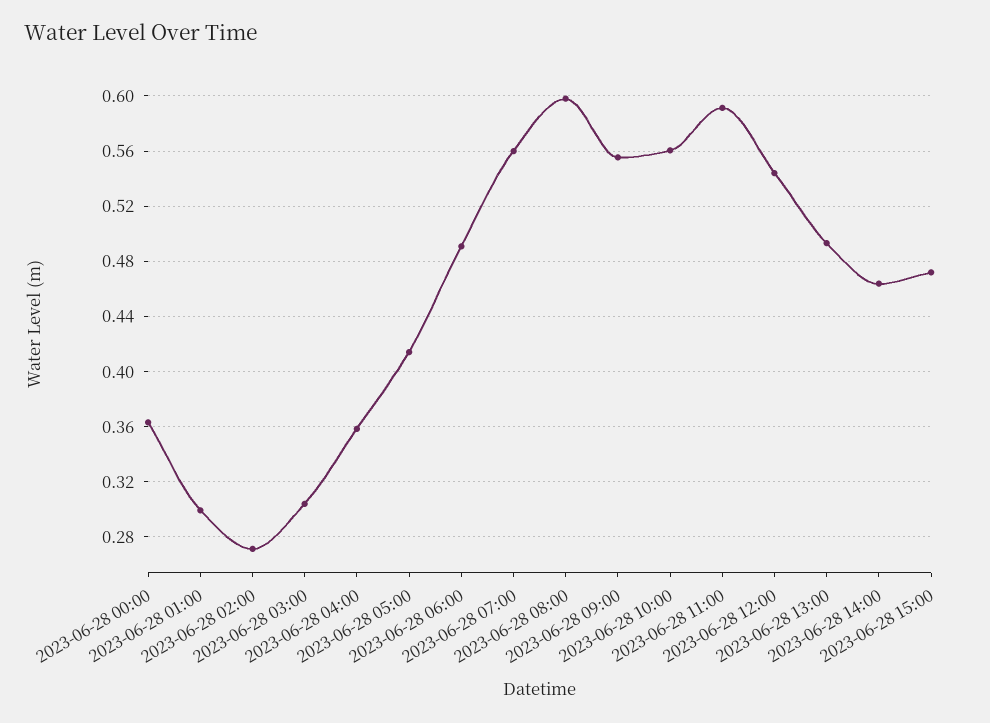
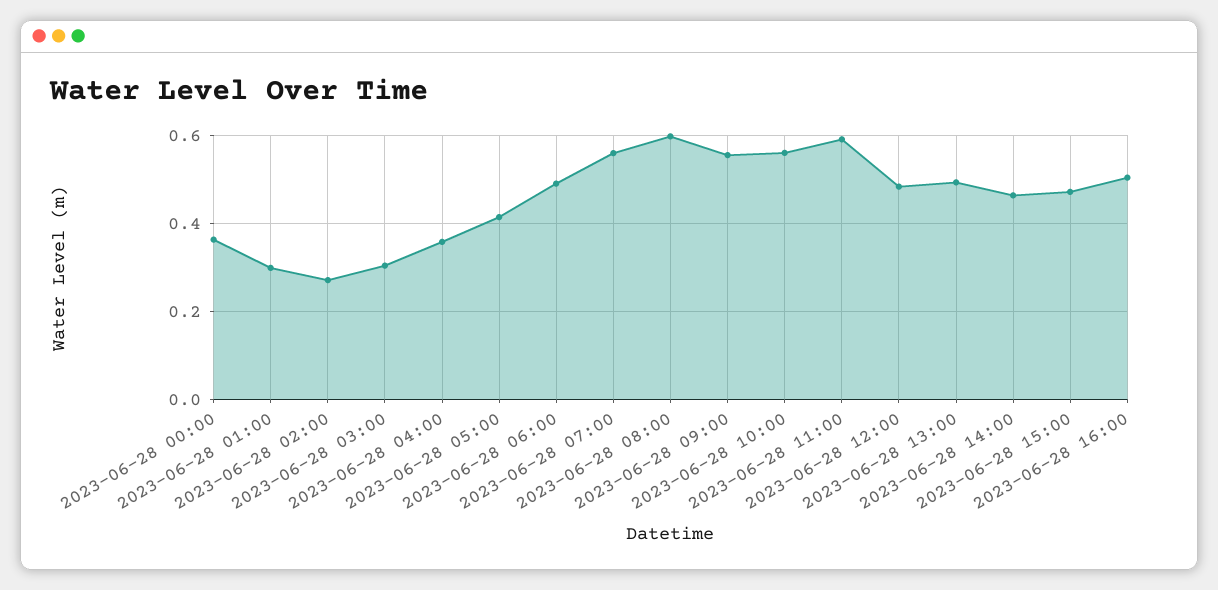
2023-06-28 12:00: 0.545 -> 0.48
2023-06-28 16:00: none -> 0.5

